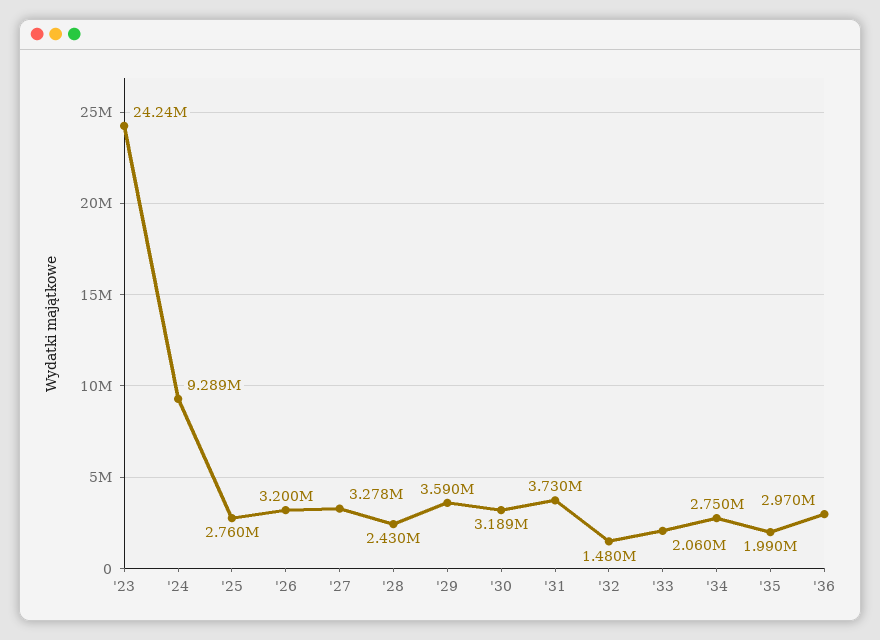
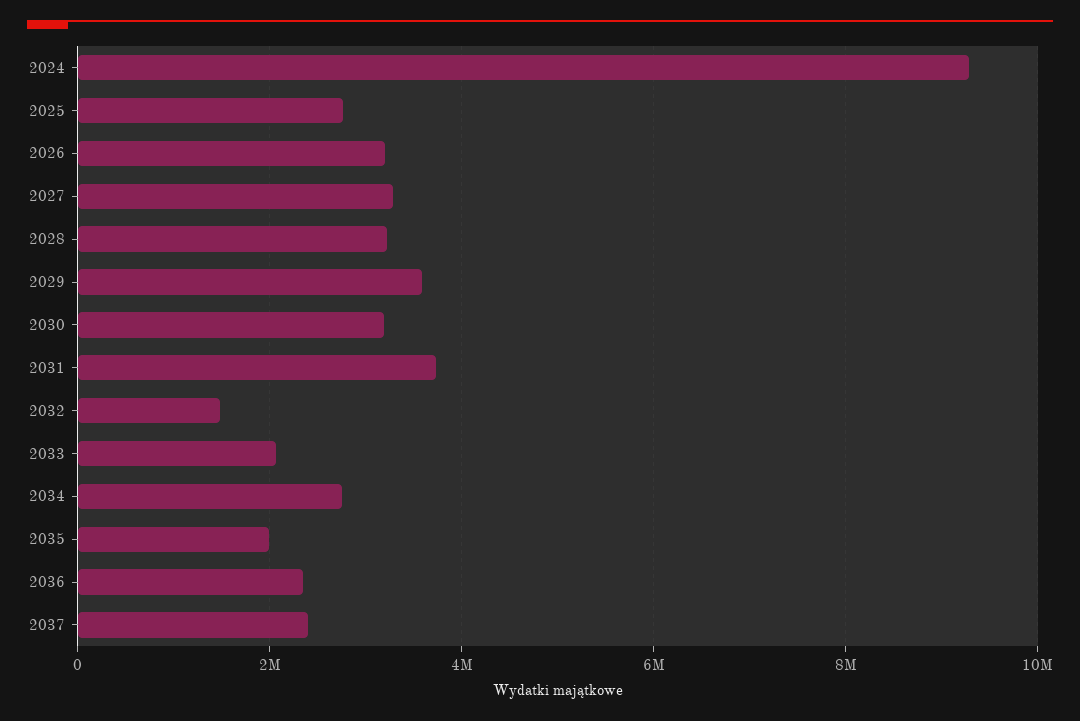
'23: 24240000 -> none
'28: 2430000 -> 3200000
'36: 2970000 -> 2400000
2037: none -> 2400000

